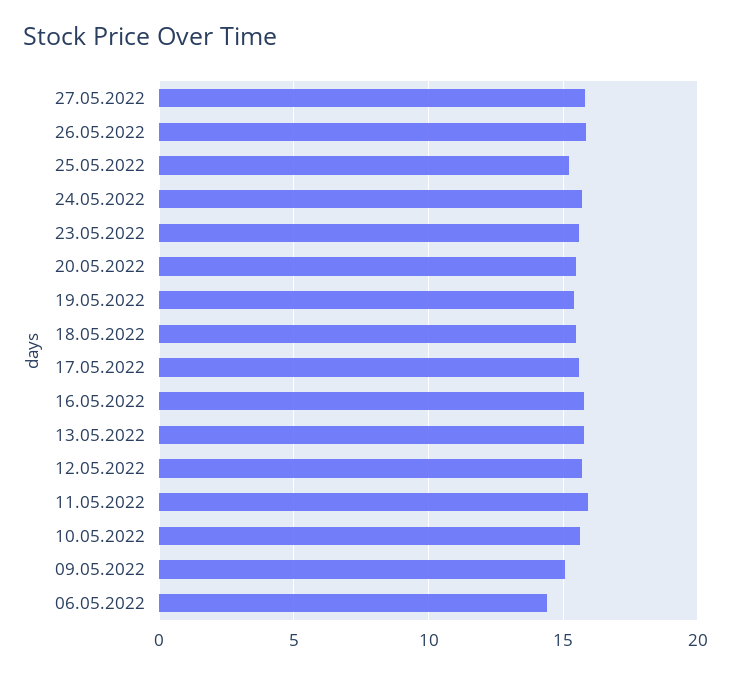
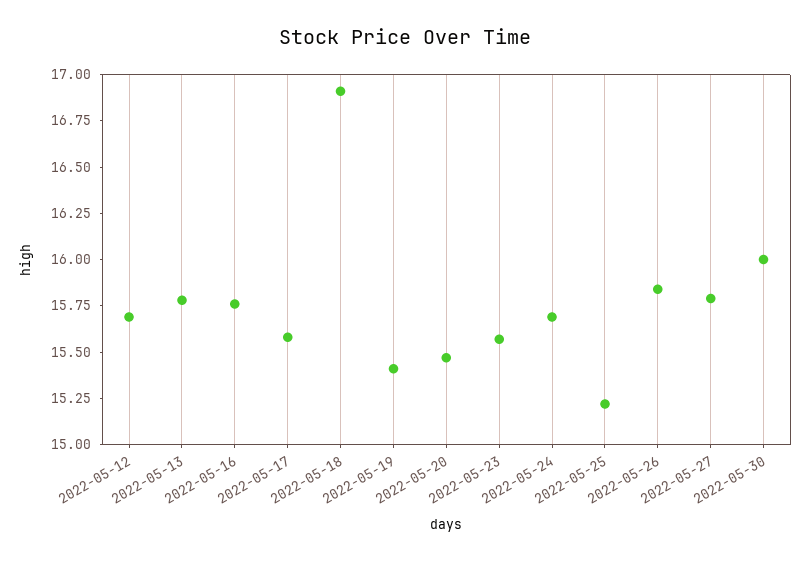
18.05.2022: 15.5 -> 16.9
11.05.2022: 16 -> none
10.05.2022: 15.5 -> none
09.05.2022: 15 -> none
06.05.2022: 14.5 -> none
2022-05-30: none -> 16

